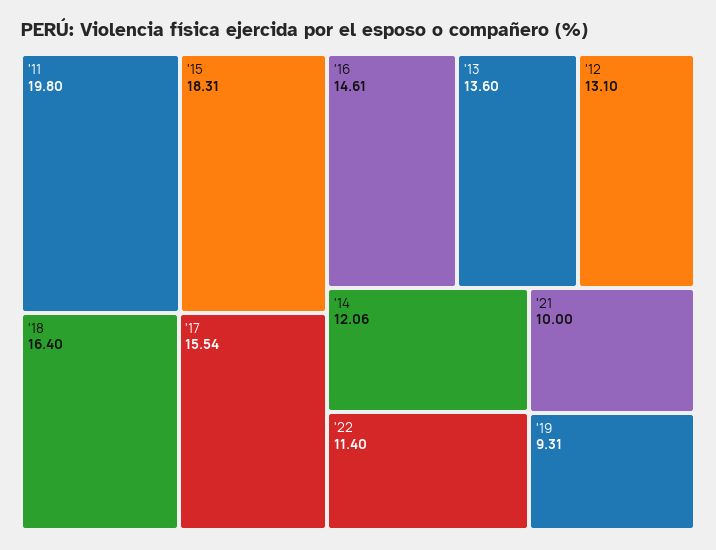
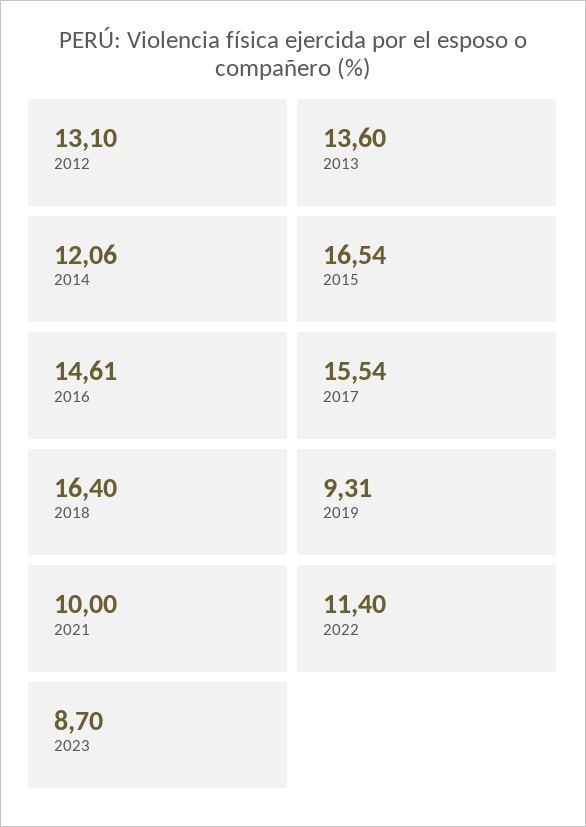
'11: 19.8 -> none
'15: 18.31 -> 16.54
2023: none -> 8.7

